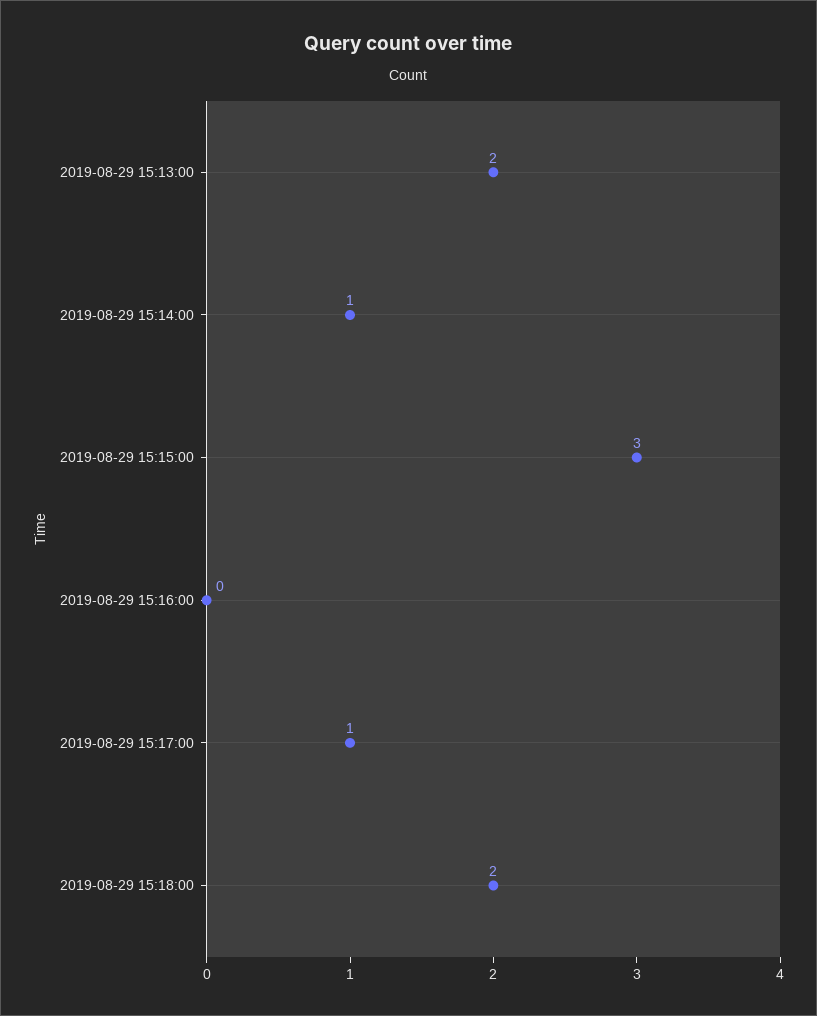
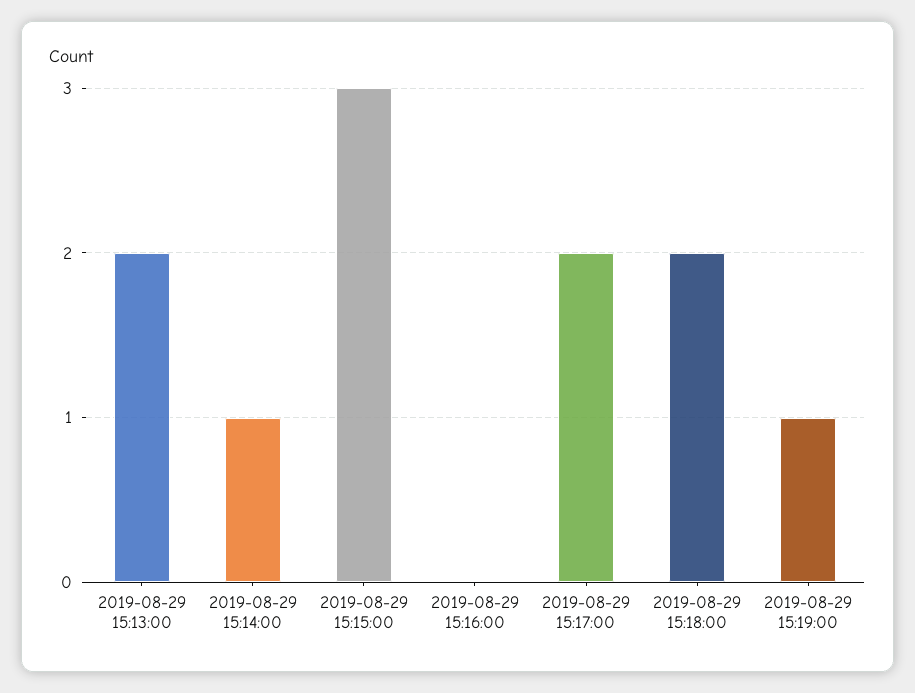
2019-08-29 15:17:00: 1 -> 2
2019-08-29 15:19:00: none -> 1

